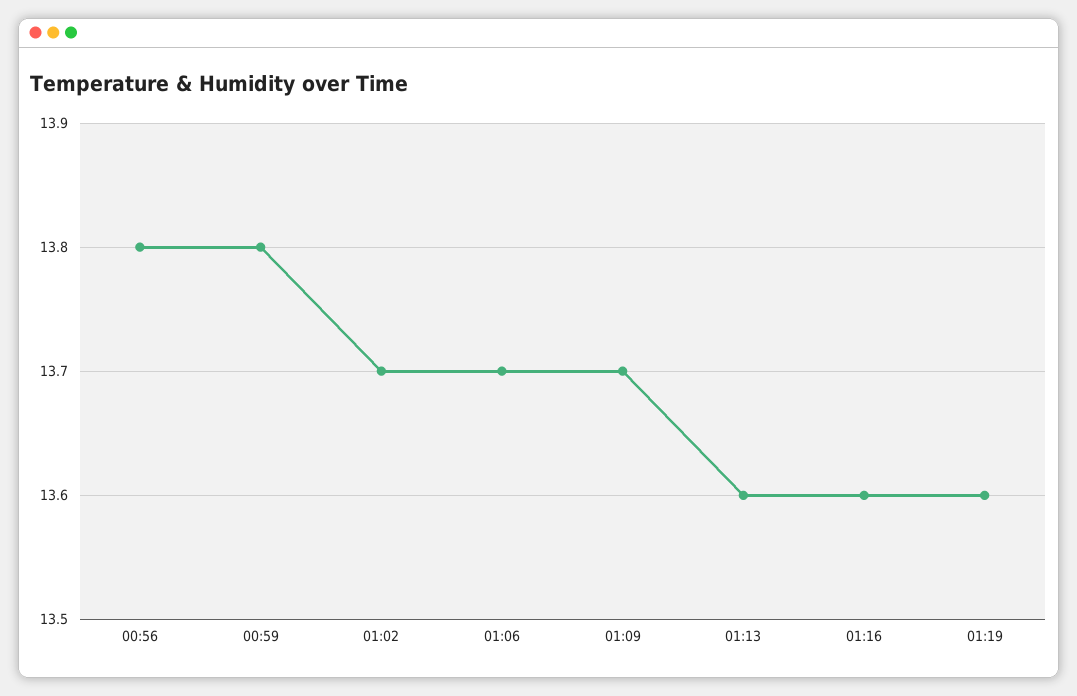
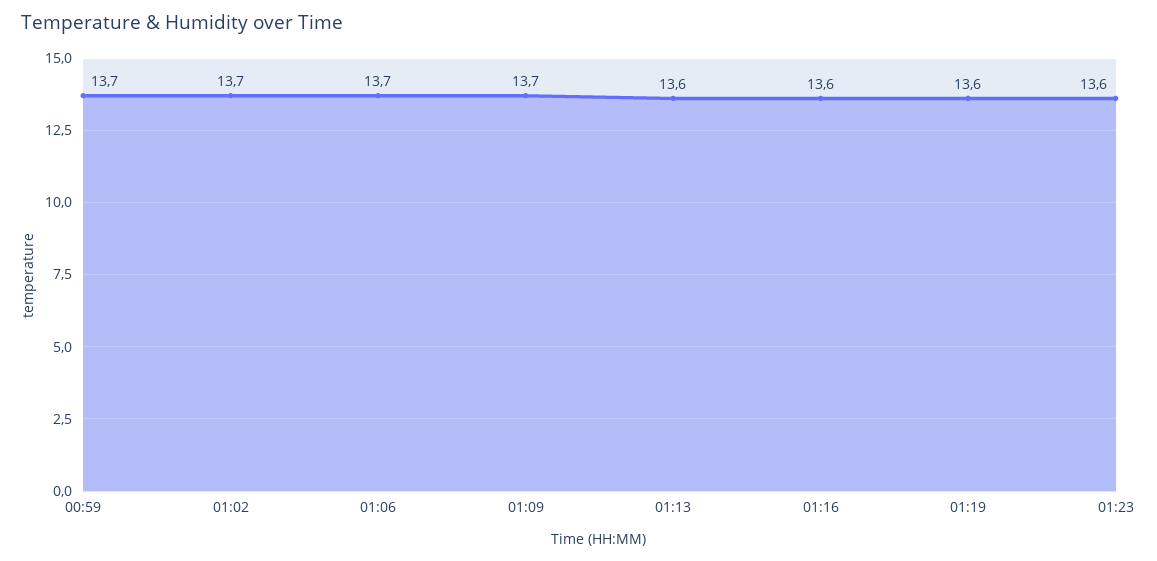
00:56: 13.8 -> none
00:59: 13.8 -> 13.7
01:23: none -> 13.6

